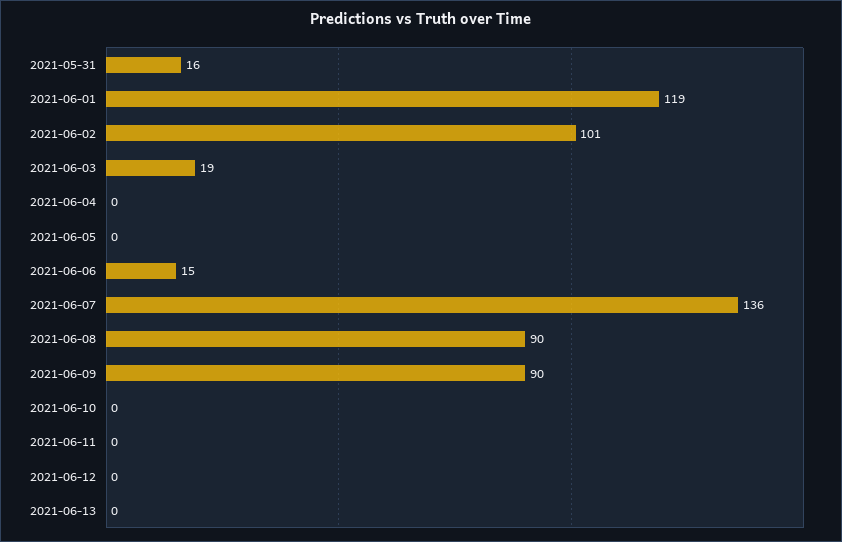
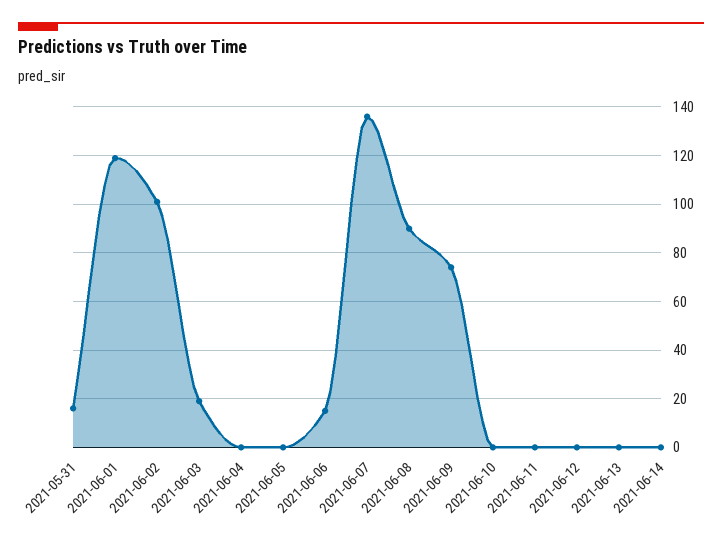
2021-06-09: 90 -> 75
2021-06-14: none -> 0

